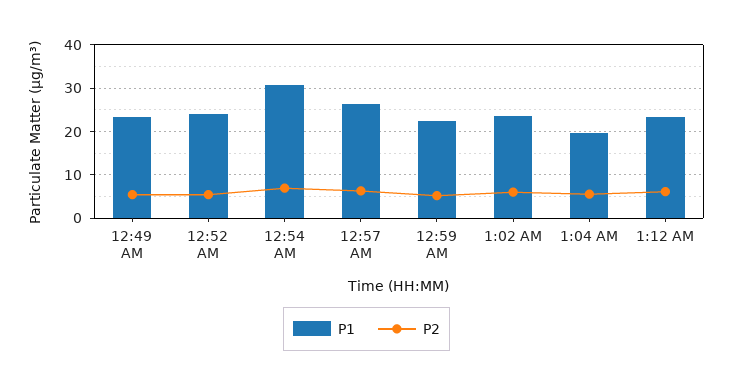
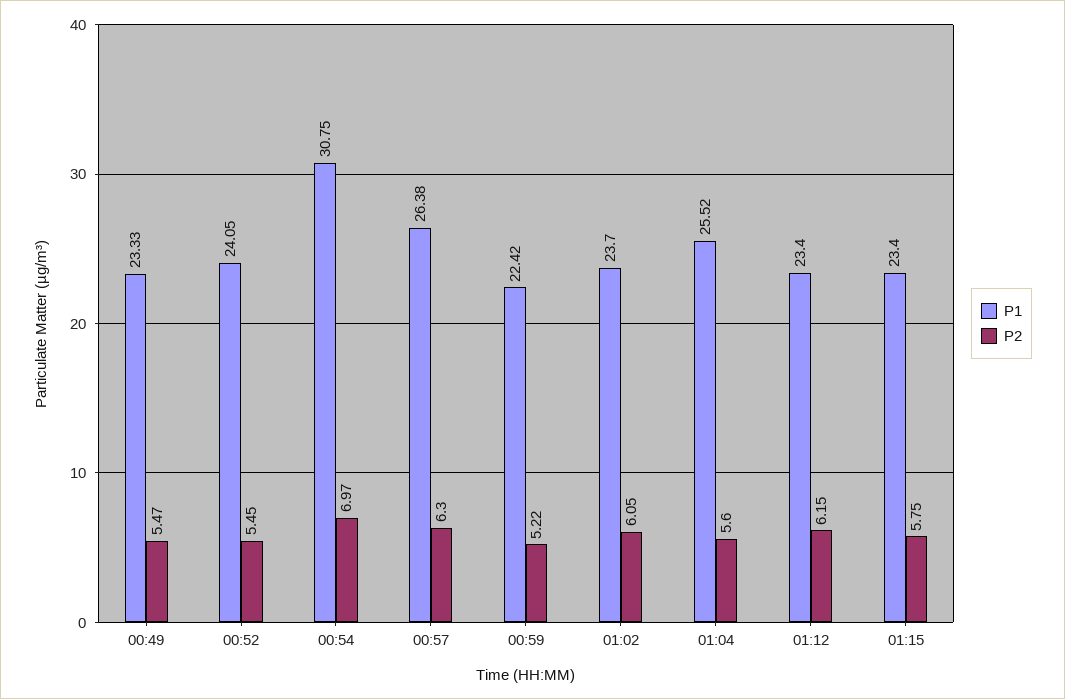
P1, 1:04 AM: 20 -> 25.52
P1, 01:15: none -> 23.4
P2, 01:15: none -> 5.75

